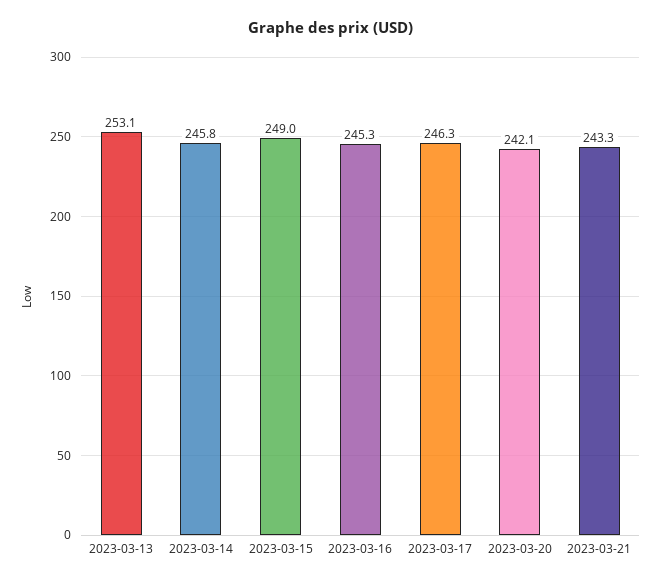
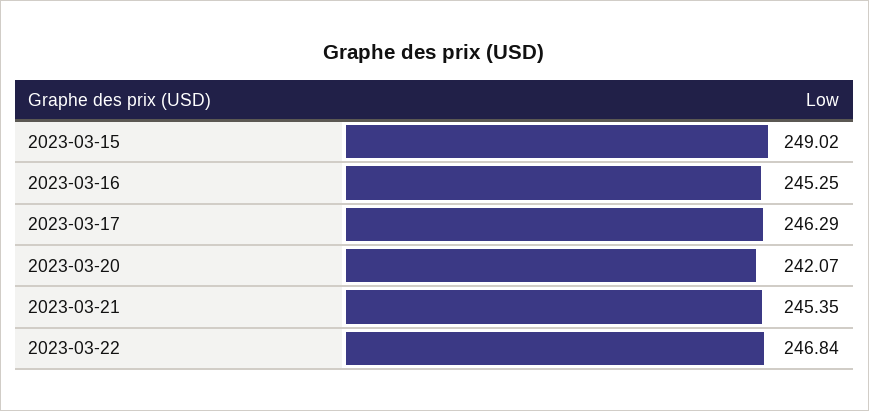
2023-03-13: 253.1 -> none
2023-03-14: 245.8 -> none
2023-03-21: 243.3 -> 245.35
2023-03-22: none -> 246.84

